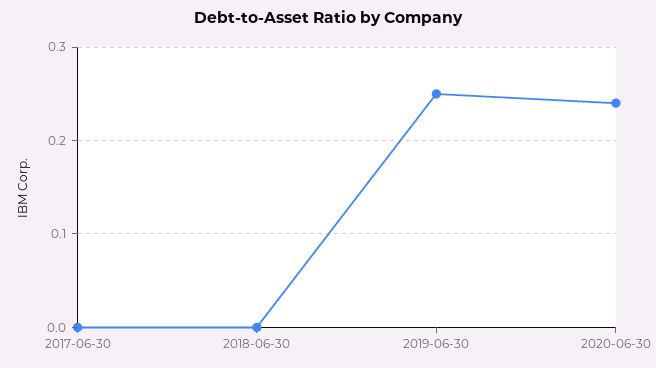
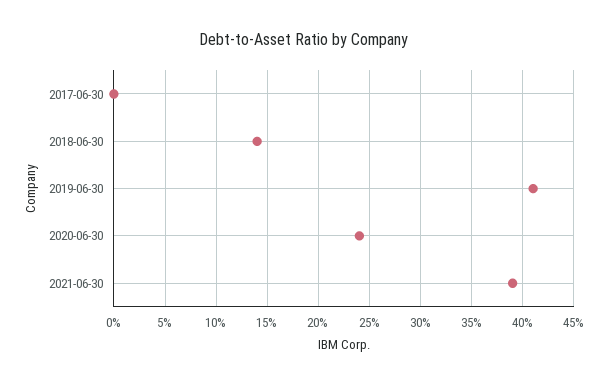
2018-06-30: 0 -> 0.14
2019-06-30: 0.25 -> 0.41
2021-06-30: none -> 0.39

